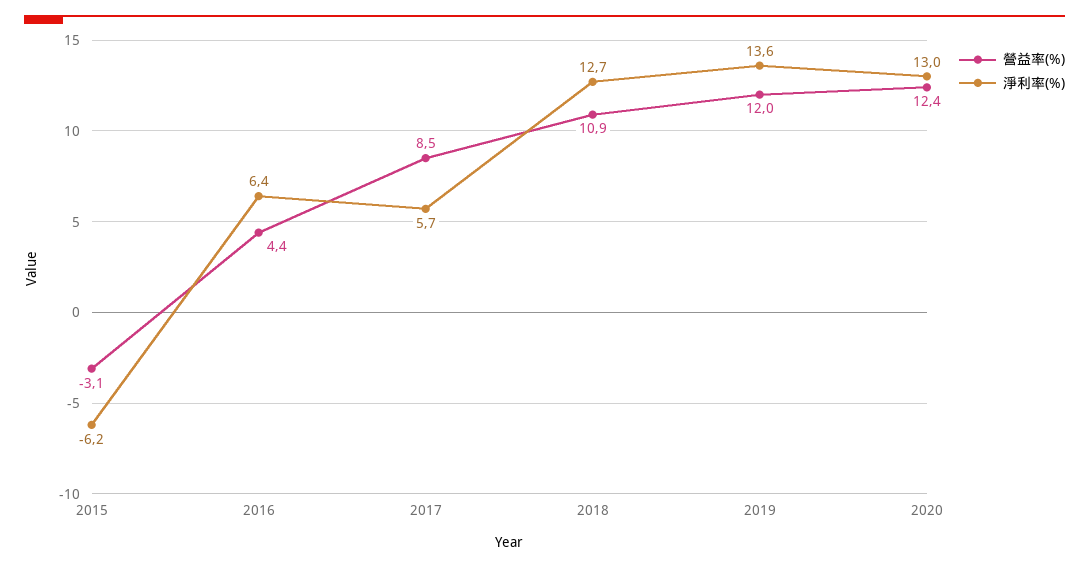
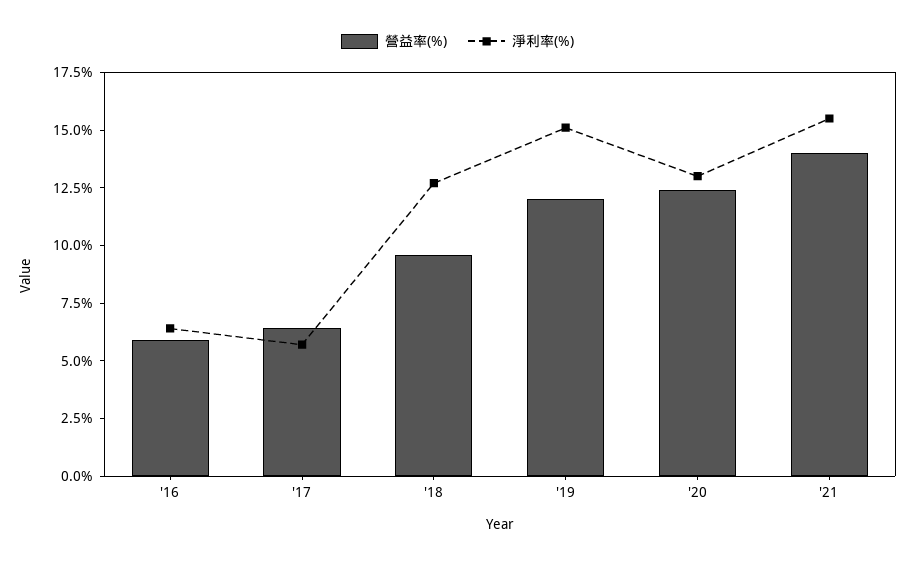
營益率(%), 2015: -3.1 -> none
淨利率(%), 2015: -6.2 -> none
營益率(%), 2016: 4.4 -> 6
營益率(%), 2017: 8.5 -> 6.5
營益率(%), 2018: 10.9 -> 9.5
淨利率(%), 2019: 13.6 -> 15
營益率(%), '21: none -> 14
淨利率(%), '21: none -> 15.5

